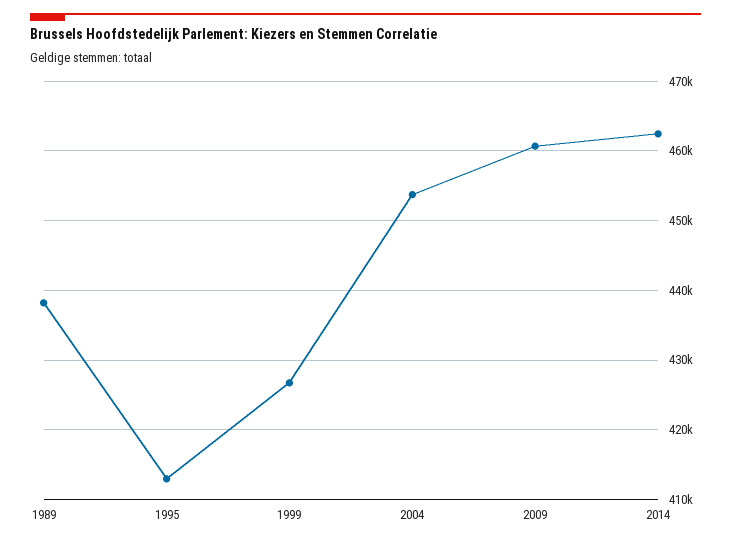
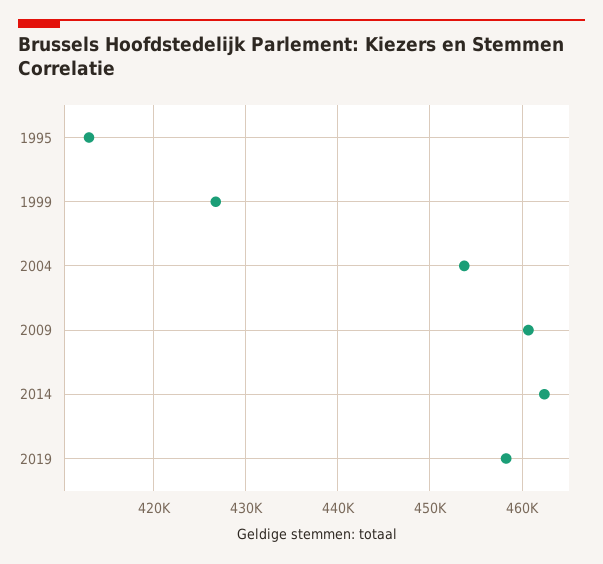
1989: 438000 -> none
2019: none -> 458000

